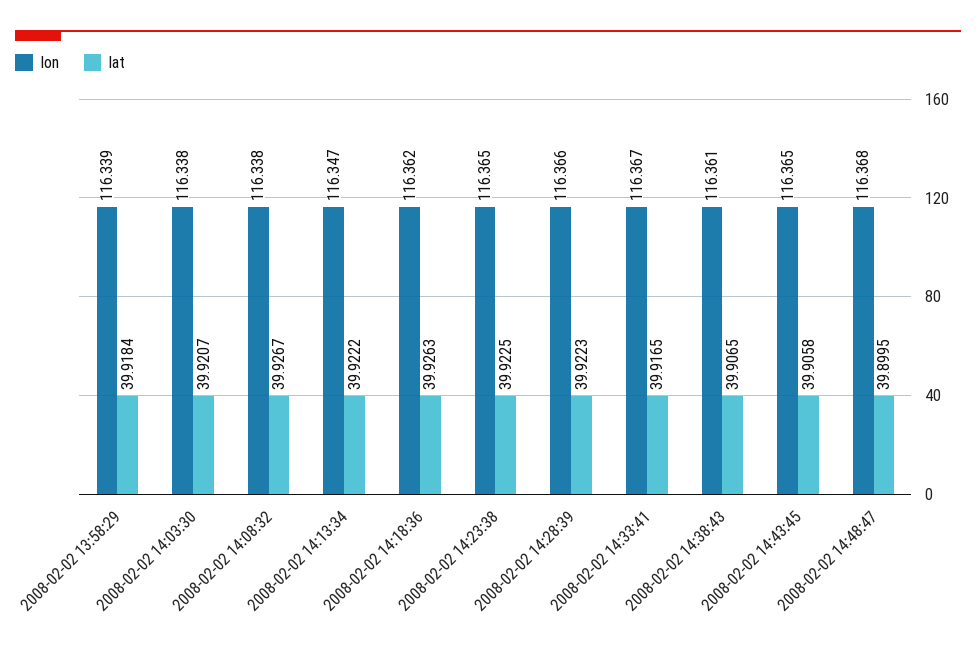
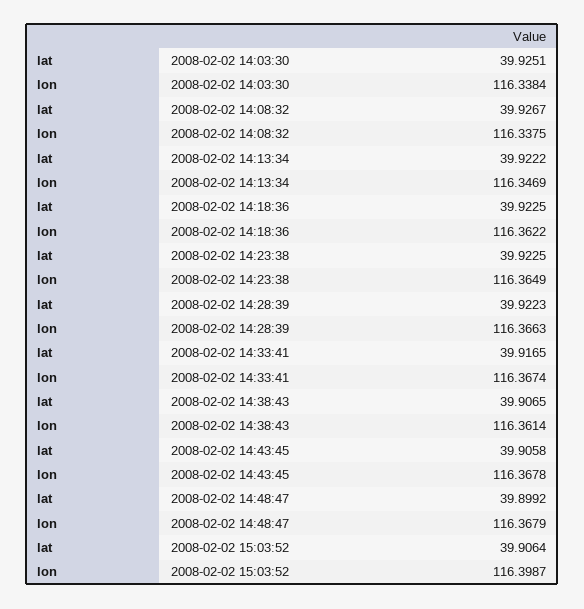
lon, 2008-02-02 13:58:29: 116.339 -> none
lat, 2008-02-02 13:58:29: 39.9184 -> none
lat, 2008-02-02 14:03:30: 39.9207 -> 39.9251
lat, 2008-02-02 14:18:36: 39.9263 -> 39.9225
lon, 2008-02-02 14:43:45: 116.365 -> 116.3678
lat, 2008-02-02 14:48:47: 39.8995 -> 39.8992
lat, 2008-02-02 15:03:52: none -> 39.9064
lon, 2008-02-02 15:03:52: none -> 116.3987

